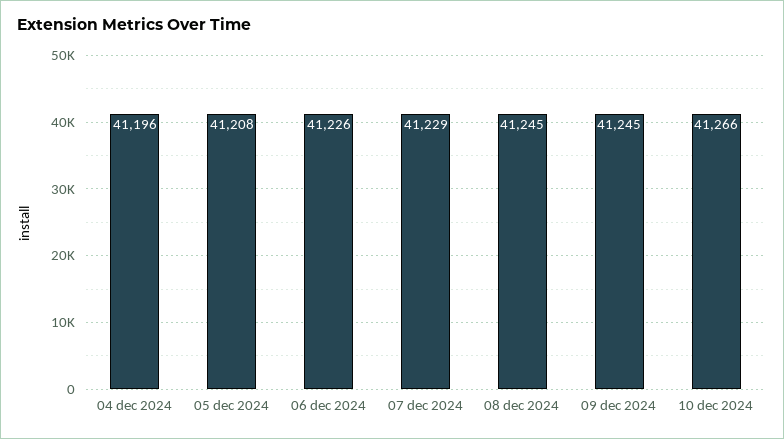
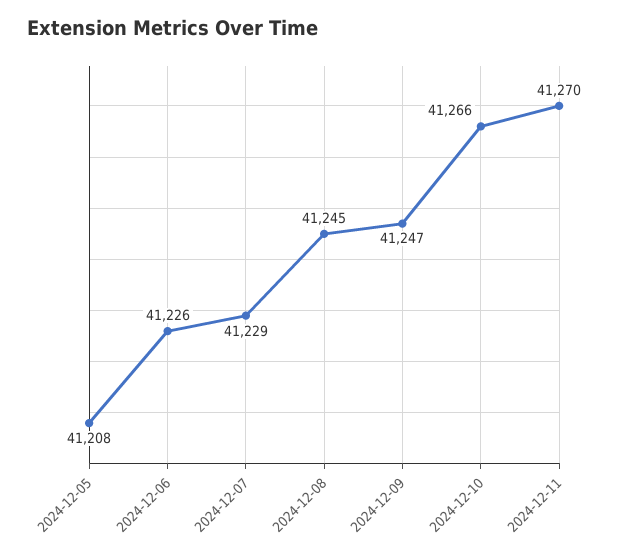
04 dec 2024: 41196 -> none
09 dec 2024: 41245 -> 41247
2024-12-11: none -> 41270

